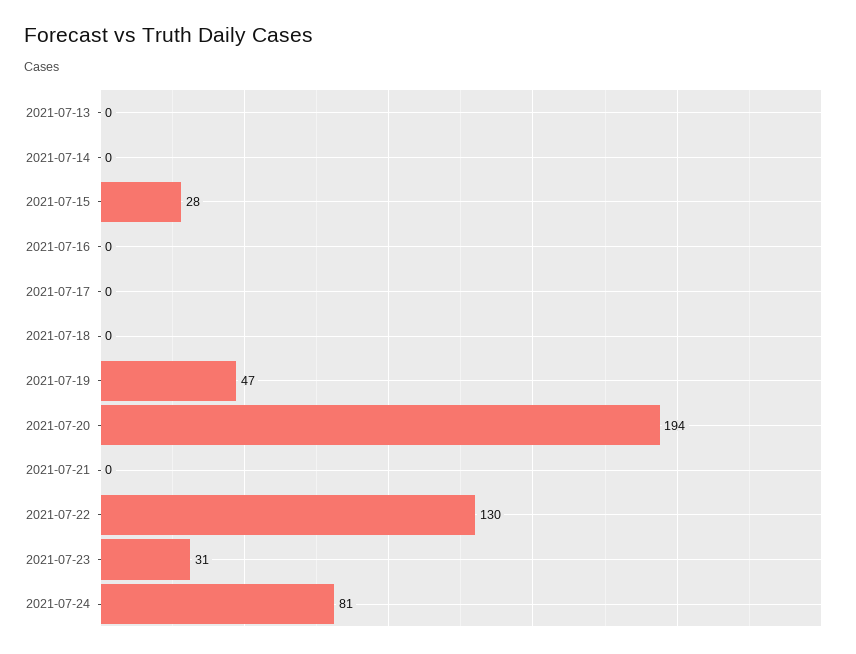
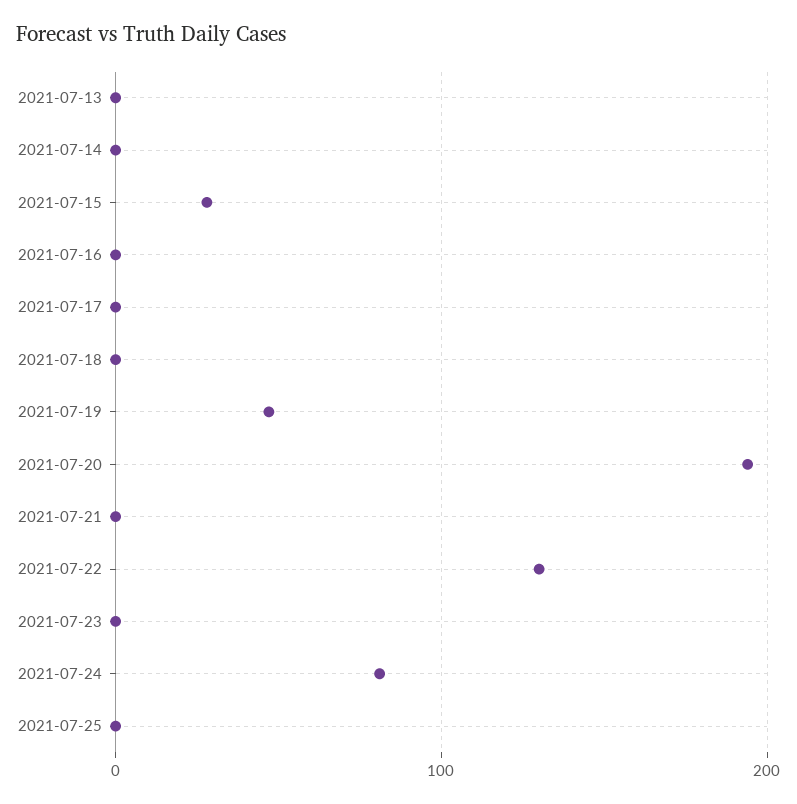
2021-07-23: 31 -> 0
2021-07-25: none -> 0

